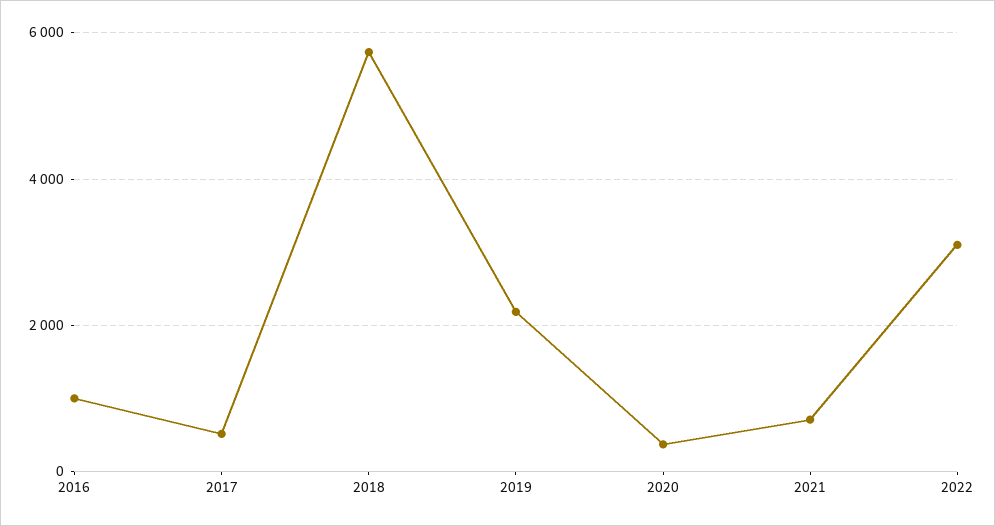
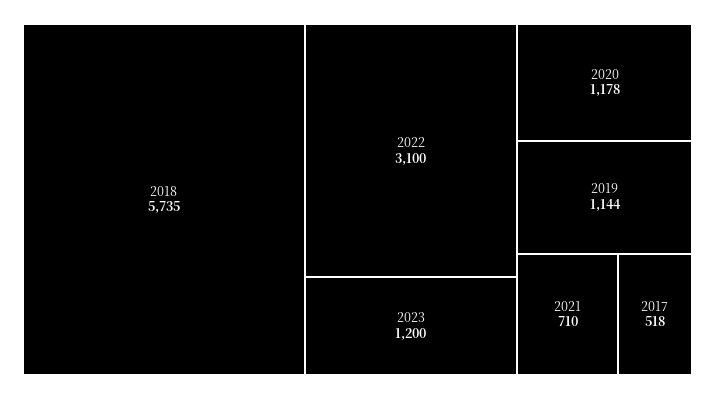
2016: 1000 -> none
2019: 2200 -> 1144
2020: 400 -> 1178
2023: none -> 1200

